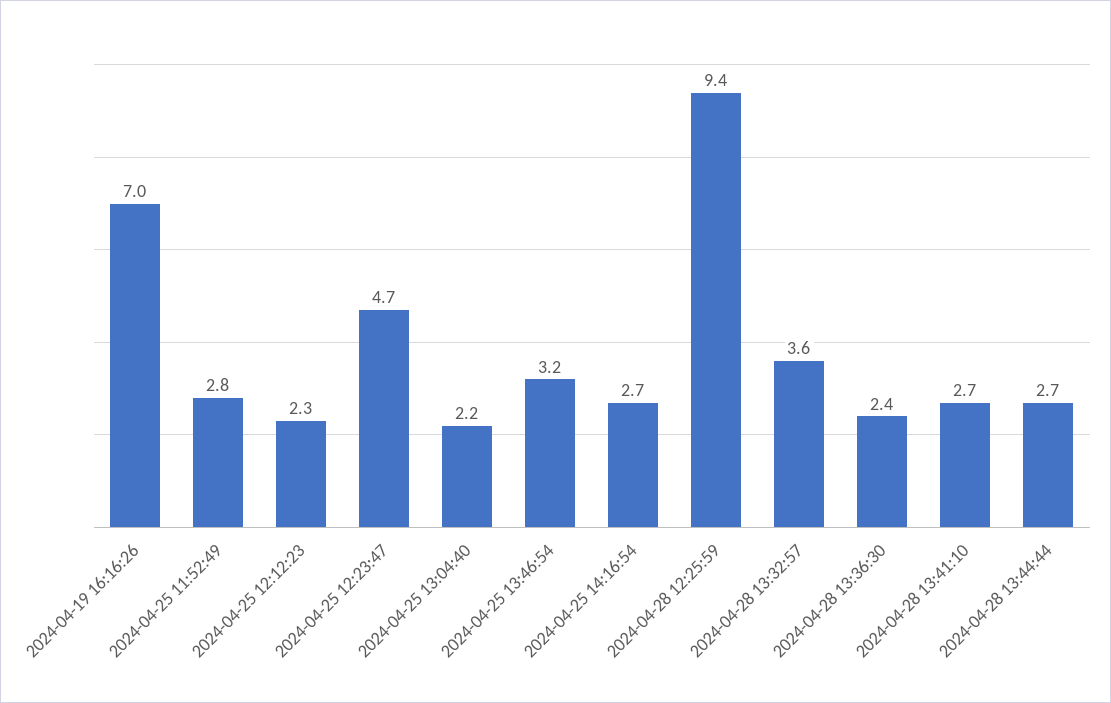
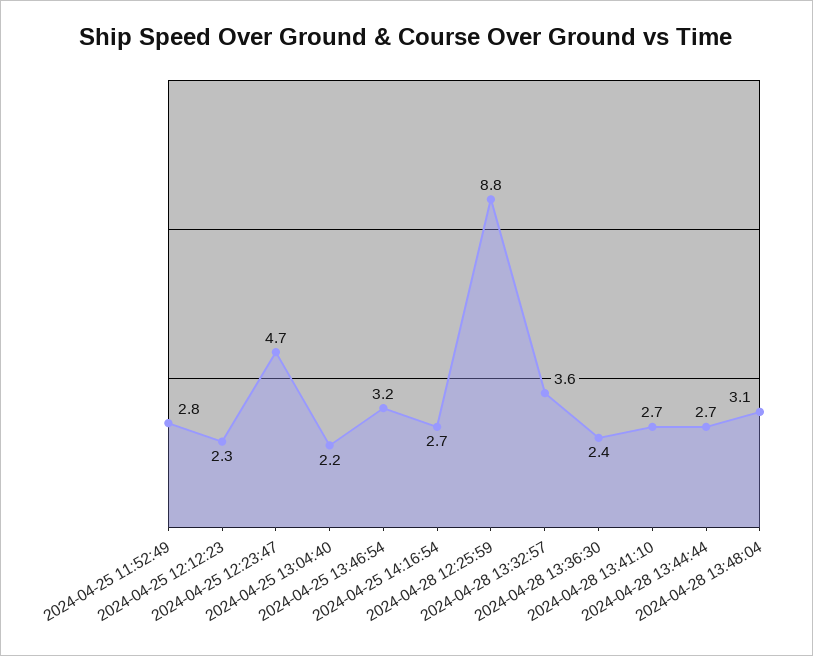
2024-04-19 16:16:26: 7 -> none
2024-04-28 12:25:59: 9.4 -> 8.8
2024-04-28 13:48:04: none -> 3.1

